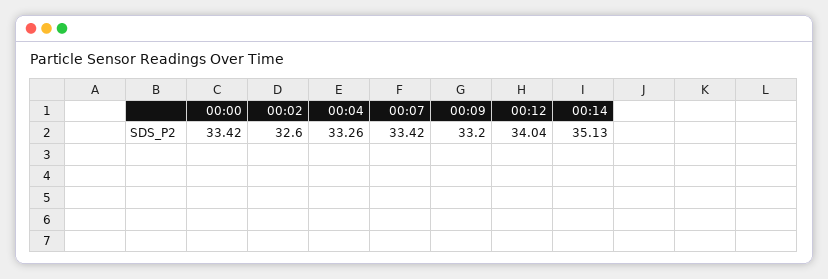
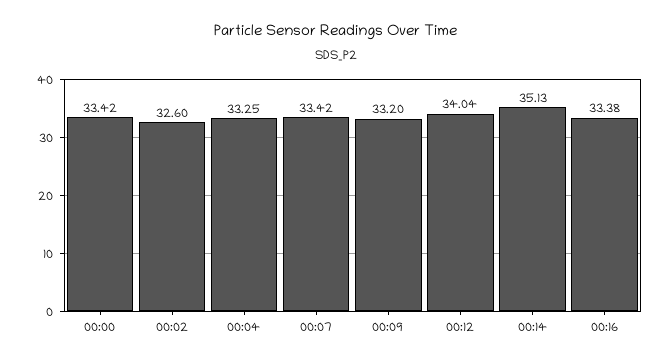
00:04: 33.26 -> 33.25
00:16: none -> 33.38

